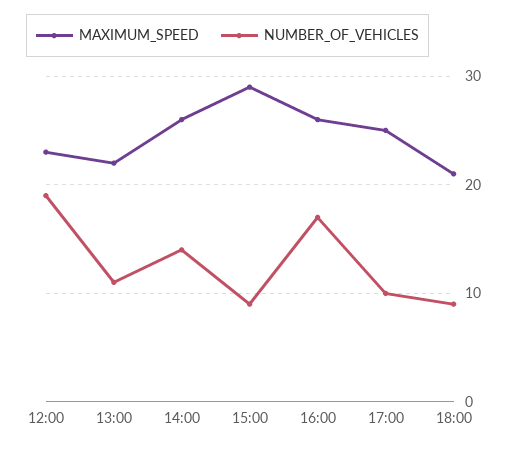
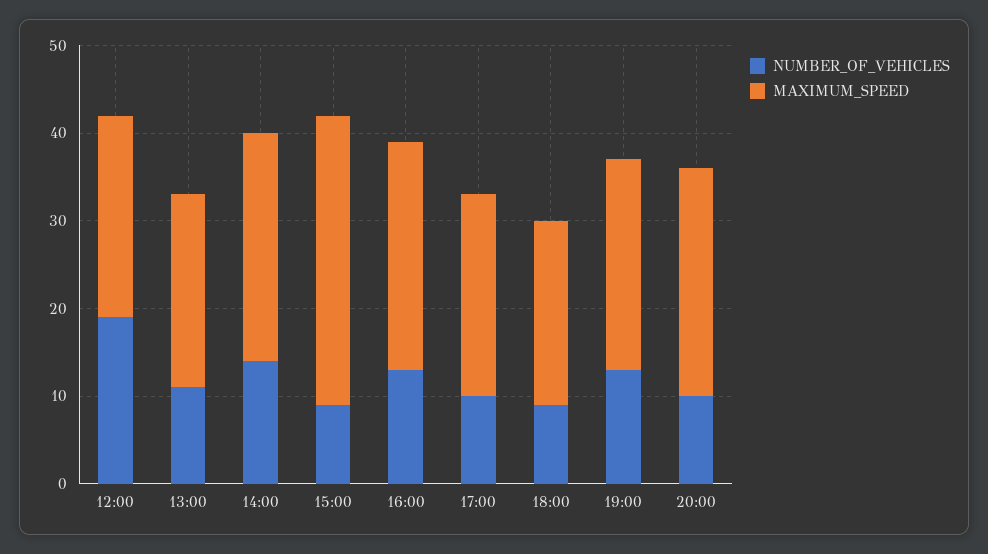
MAXIMUM_SPEED, 15:00: 29 -> 33
NUMBER_OF_VEHICLES, 16:00: 17 -> 13
MAXIMUM_SPEED, 17:00: 25 -> 23
NUMBER_OF_VEHICLES, 19:00: none -> 13
MAXIMUM_SPEED, 19:00: none -> 24
NUMBER_OF_VEHICLES, 20:00: none -> 10
MAXIMUM_SPEED, 20:00: none -> 26

